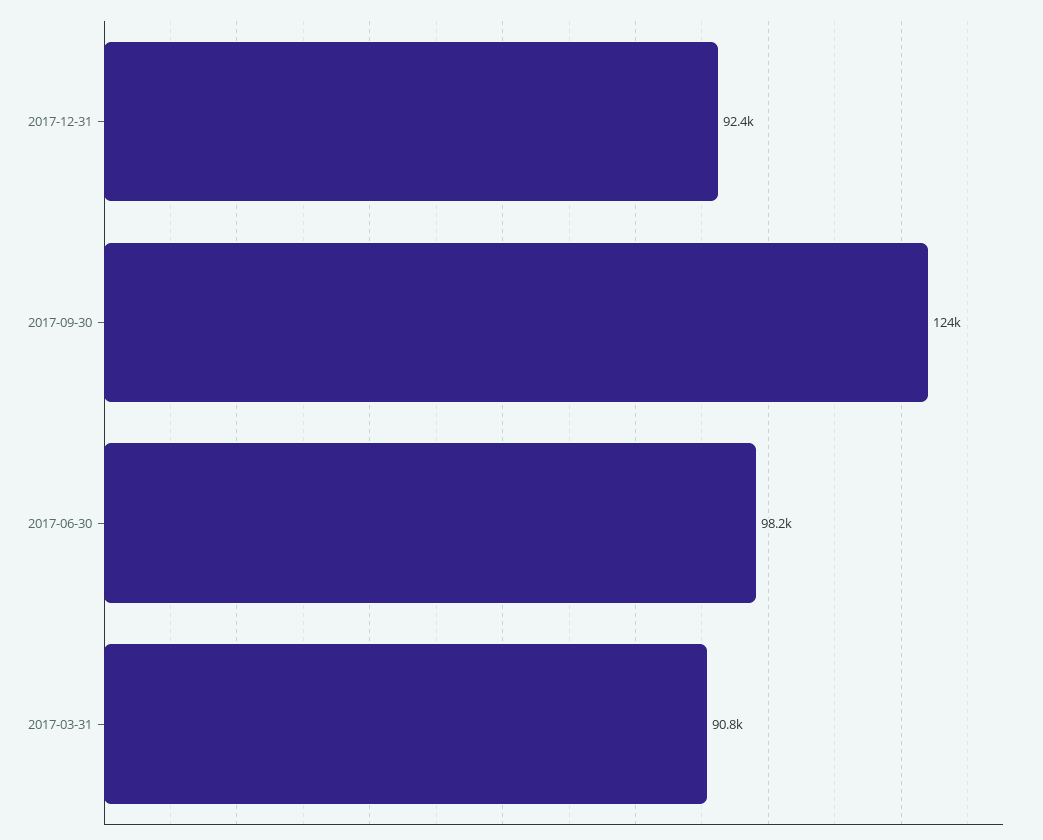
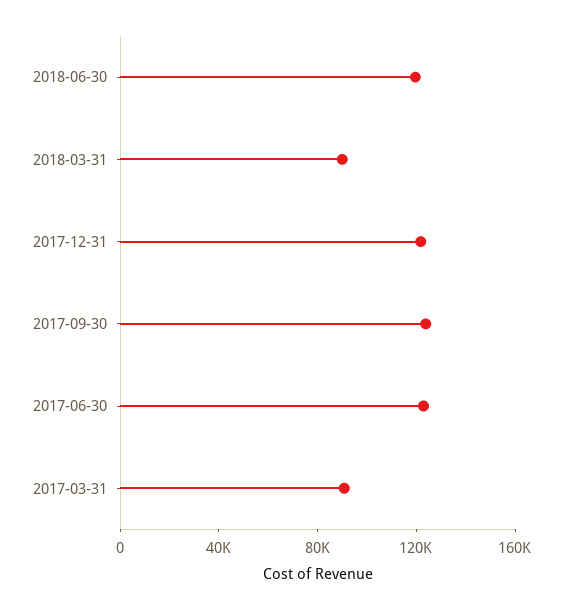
2017-12-31: 92400 -> 120000
2017-06-30: 98200 -> 120000
2018-06-30: none -> 120000
2018-03-31: none -> 90000

